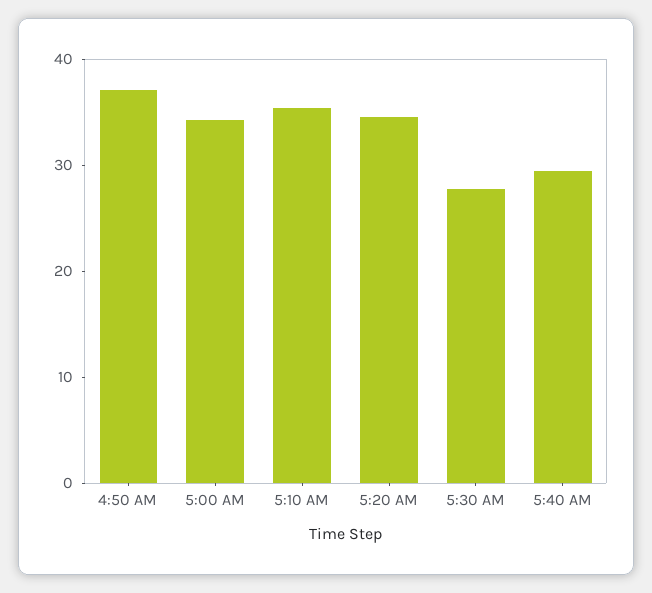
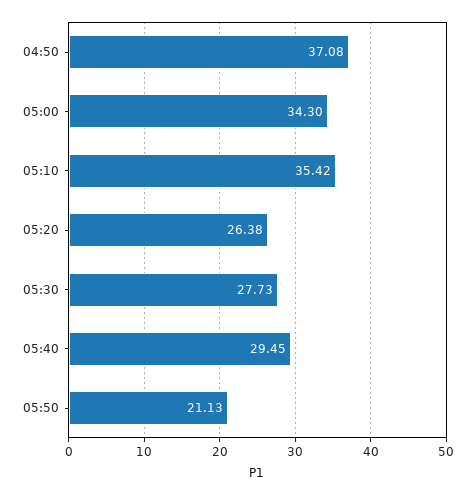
5:20 AM: 34 -> 26.38
05:50: none -> 21.13

